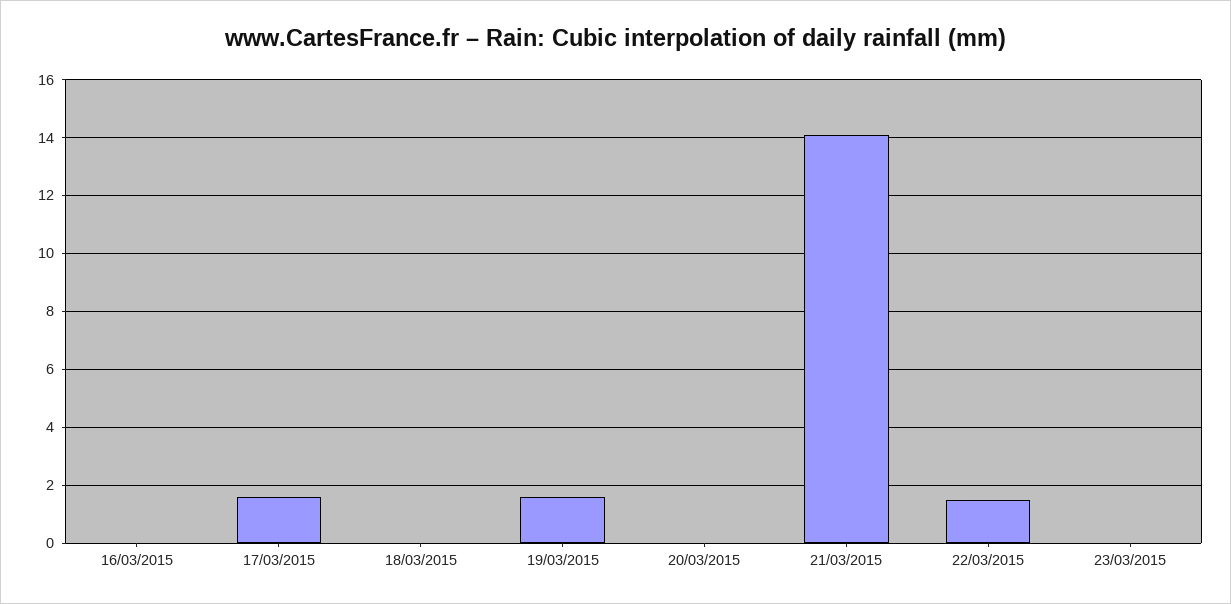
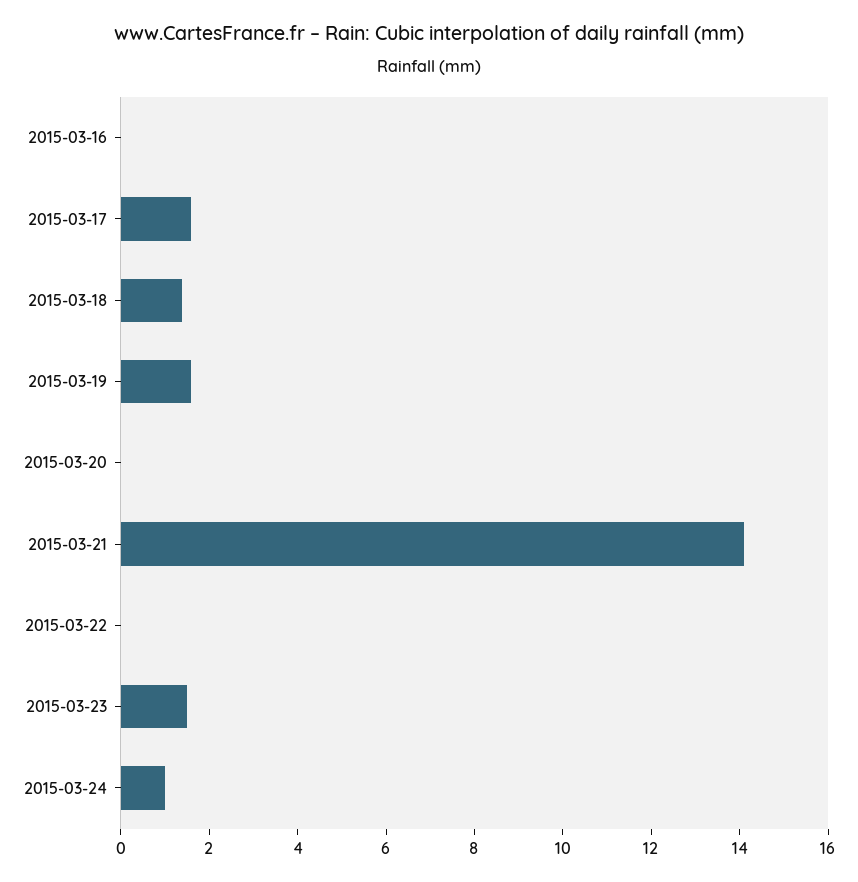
18/03/2015: 0 -> 1.5
22/03/2015: 1.5 -> 0
23/03/2015: 0 -> 1.5
2015-03-24: none -> 1

